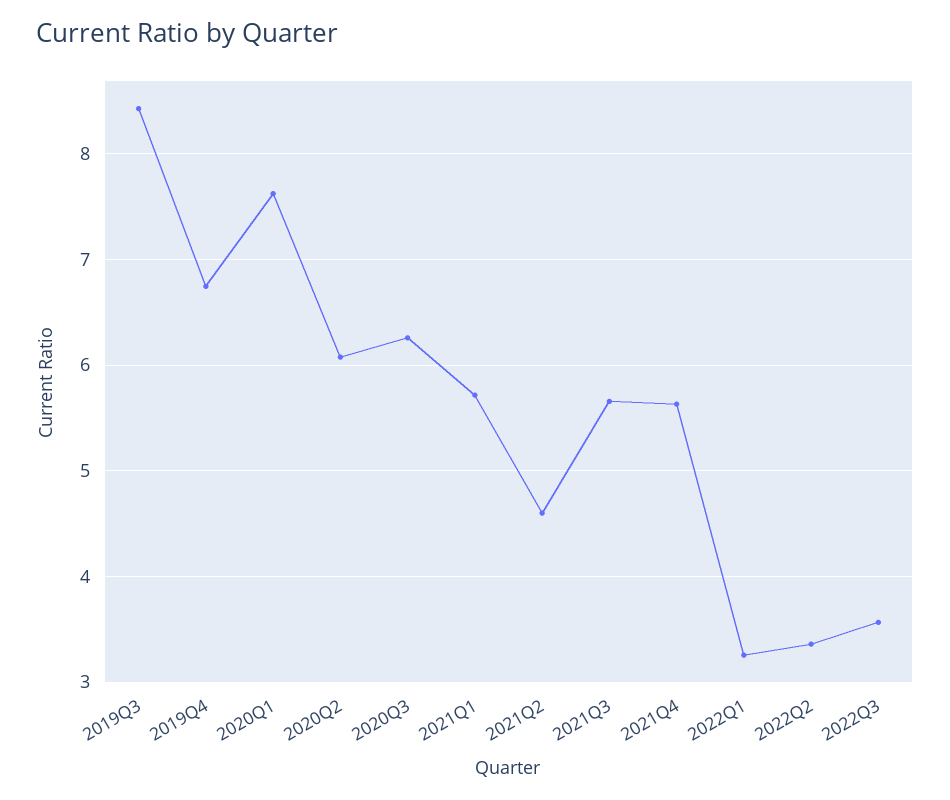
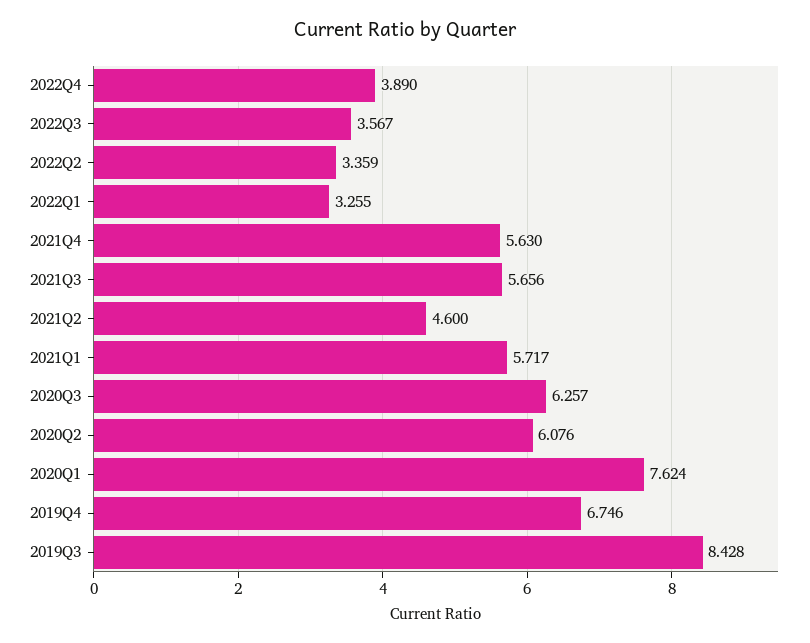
2022Q4: none -> 3.89

